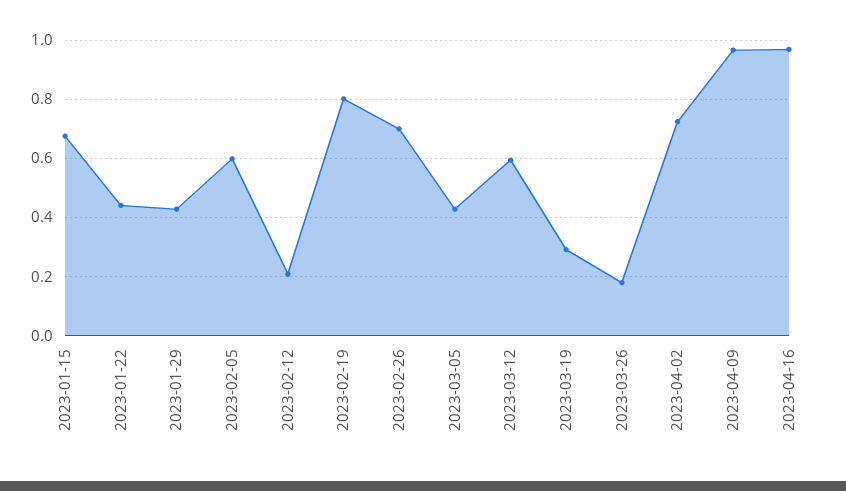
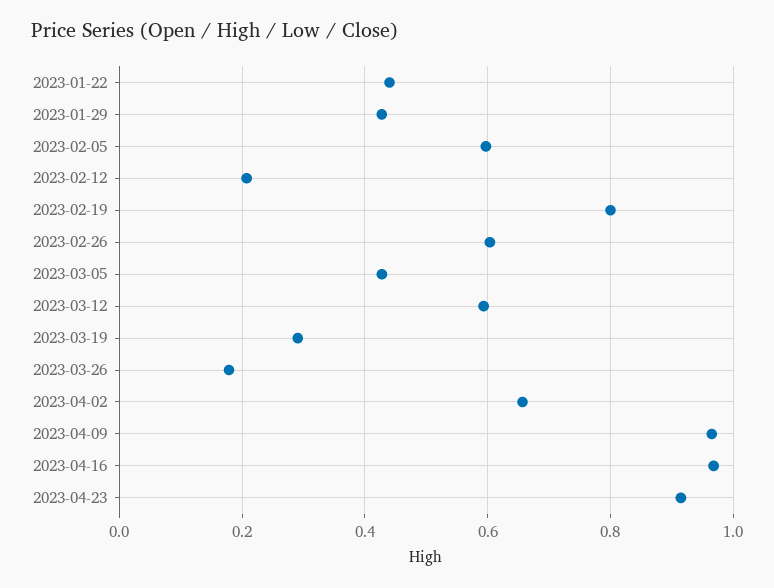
2023-01-15: 0.675 -> none
2023-02-26: 0.7 -> 0.6
2023-04-02: 0.725 -> 0.66
2023-04-23: none -> 0.92

